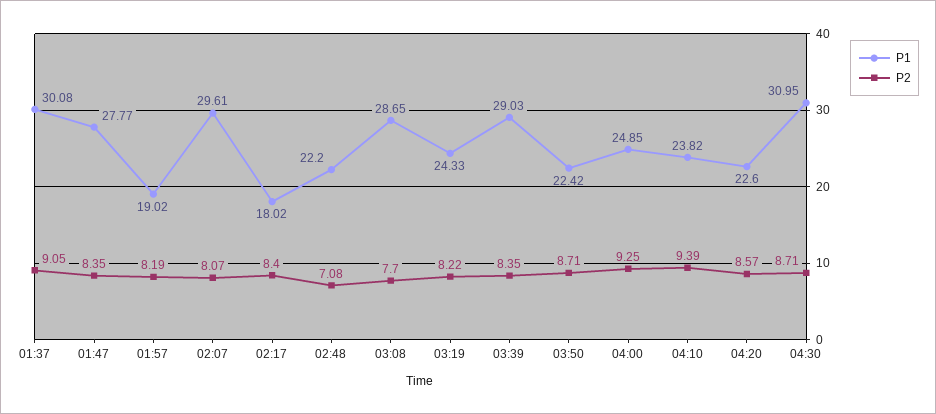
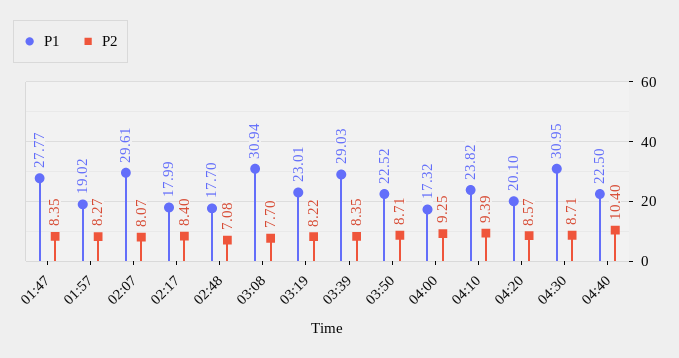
P1, 01:37: 30.08 -> none
P2, 01:37: 9.05 -> none
P2, 01:57: 8.19 -> 8.27
P1, 02:17: 18.02 -> 17.99
P1, 02:48: 22.2 -> 17.7
P1, 03:08: 28.65 -> 30.94
P1, 03:19: 24.33 -> 23.01
P1, 03:50: 22.42 -> 22.52
P1, 04:00: 24.85 -> 17.32
P1, 04:20: 22.6 -> 20.1
P1, 04:40: none -> 22.5
P2, 04:40: none -> 10.4

